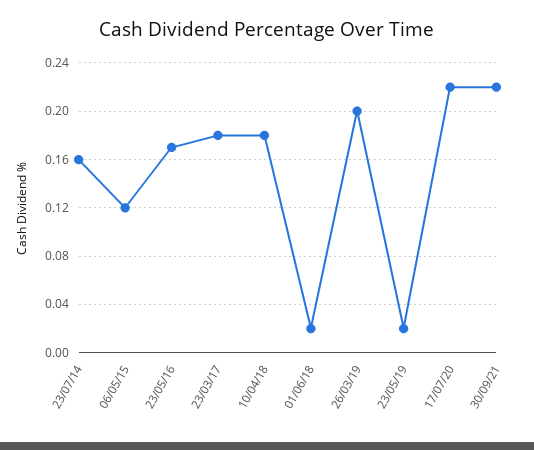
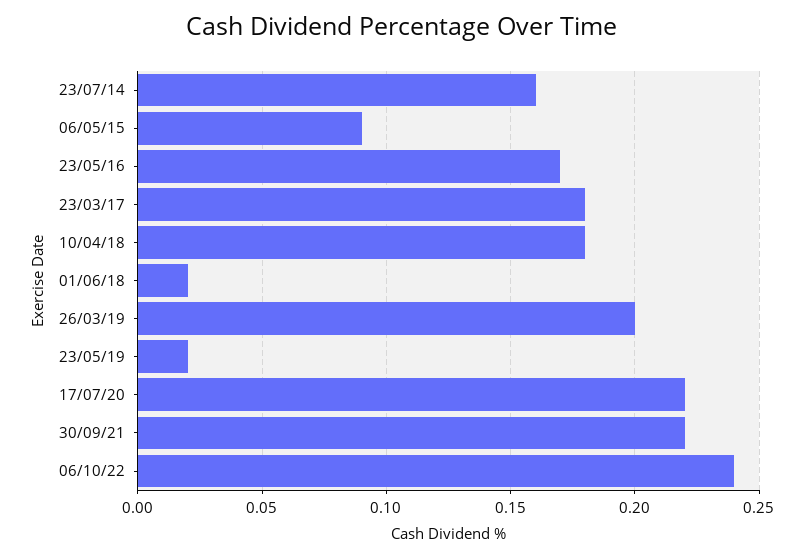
06/05/15: 0.12 -> 0.09
06/10/22: none -> 0.24

